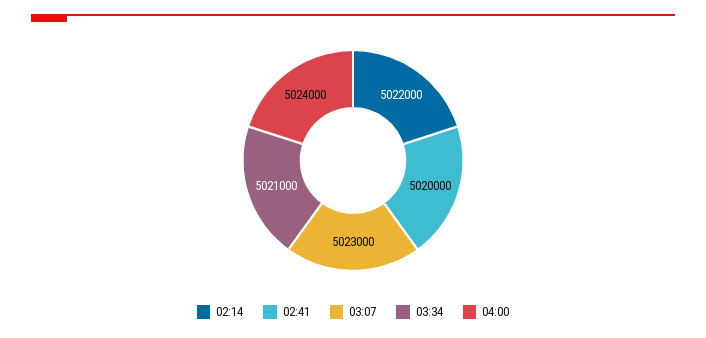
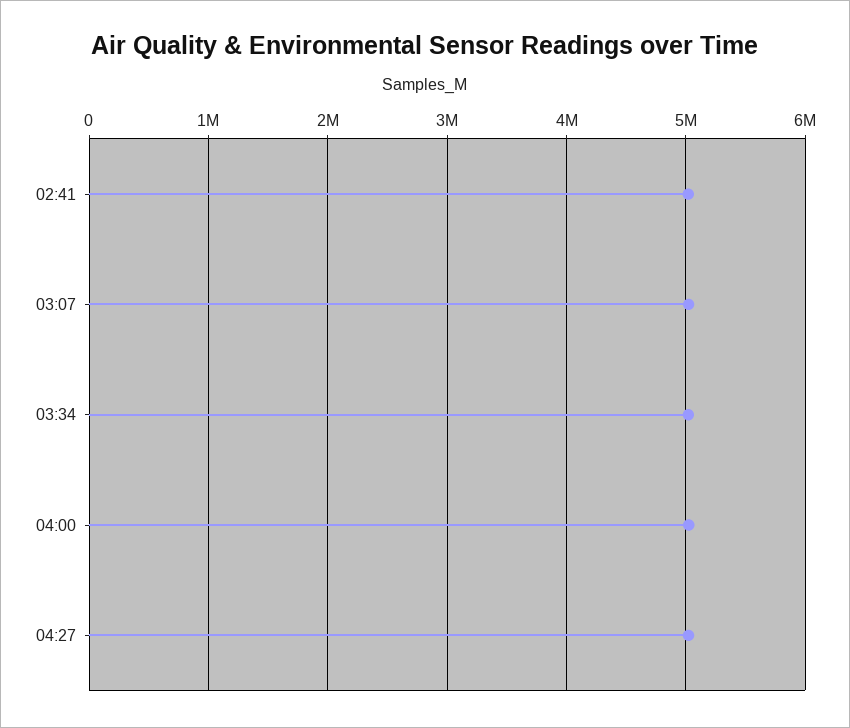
02:14: 5022000 -> none
04:27: none -> 5000000

